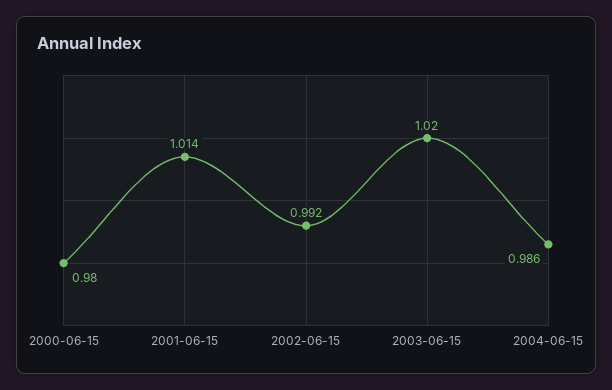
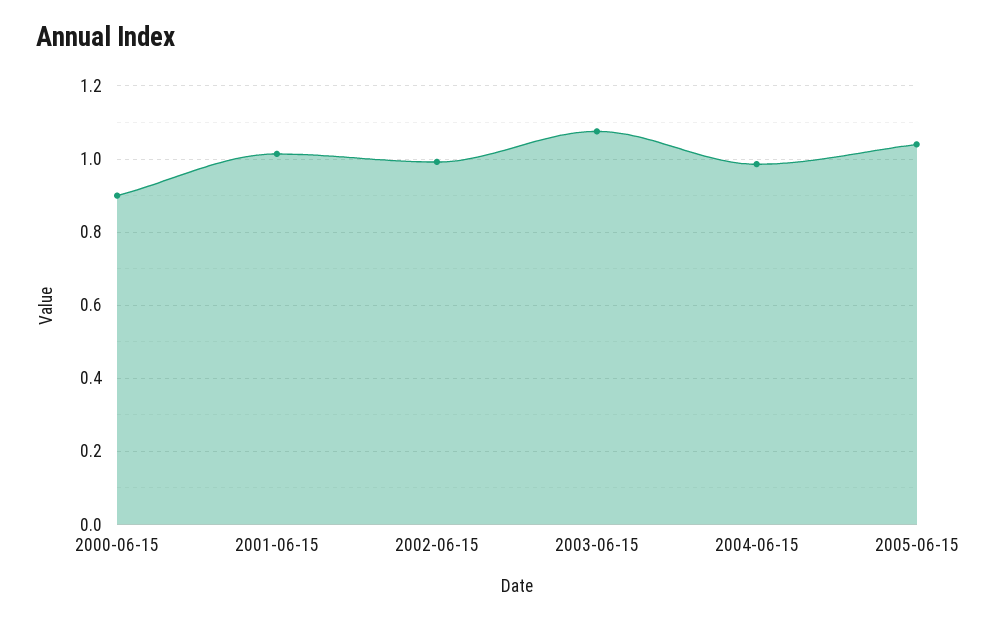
2000-06-15: 0.98 -> 0.9
2003-06-15: 1.02 -> 1.08
2005-06-15: none -> 1.04

